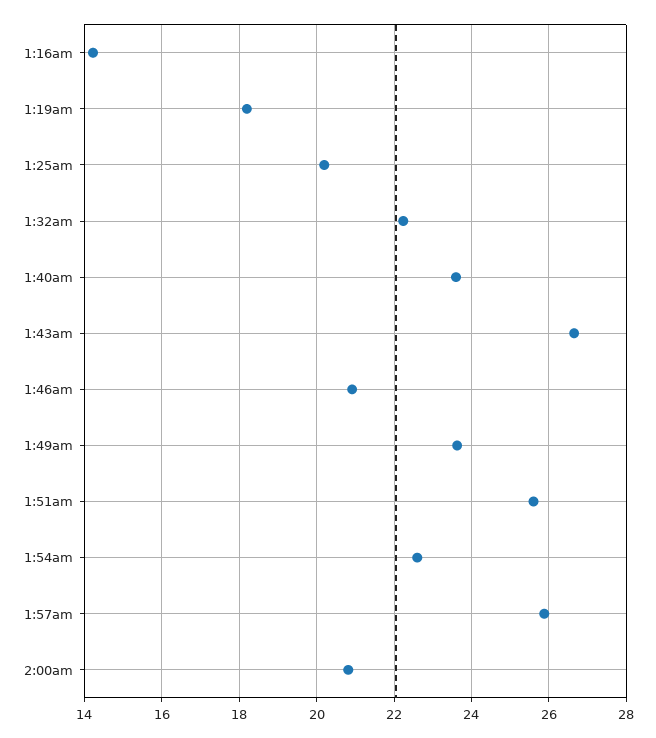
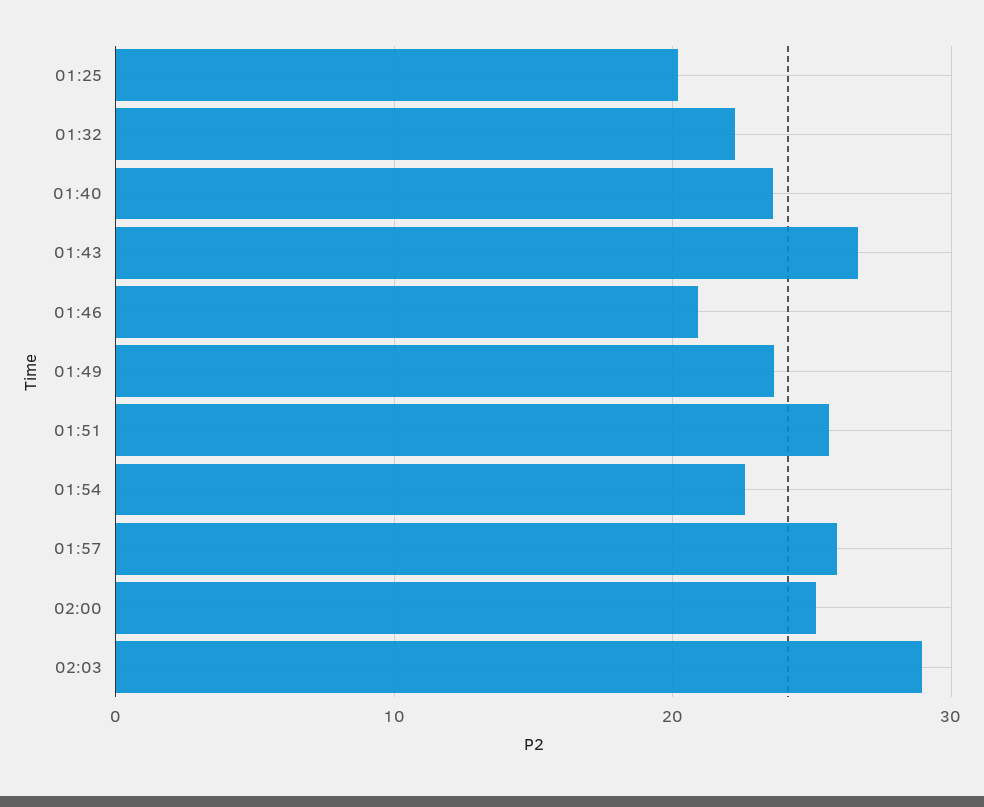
1:16am: 14.2 -> none
1:19am: 18.2 -> none
2:00am: 20.8 -> 25
02:03: none -> 29

